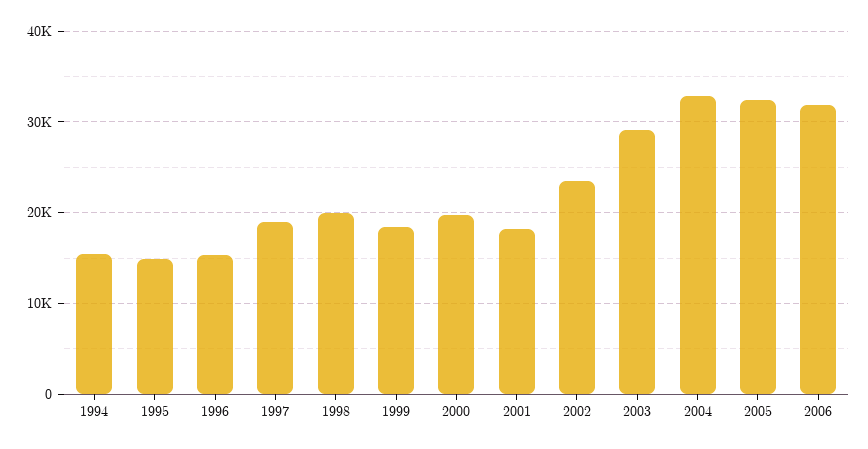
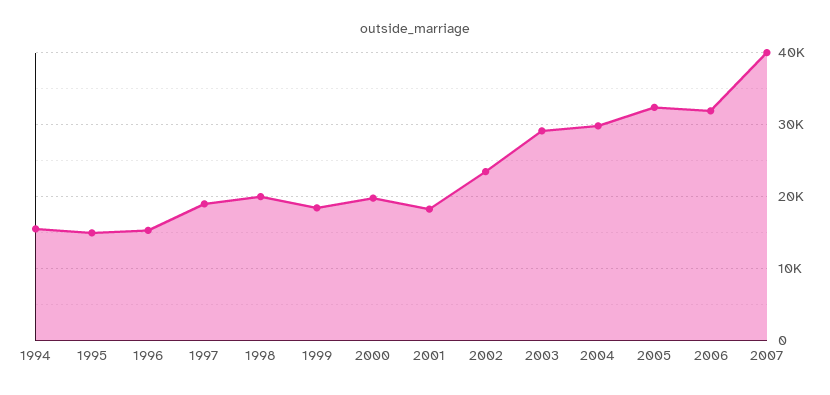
2004: 33000 -> 30000
2007: none -> 40000

